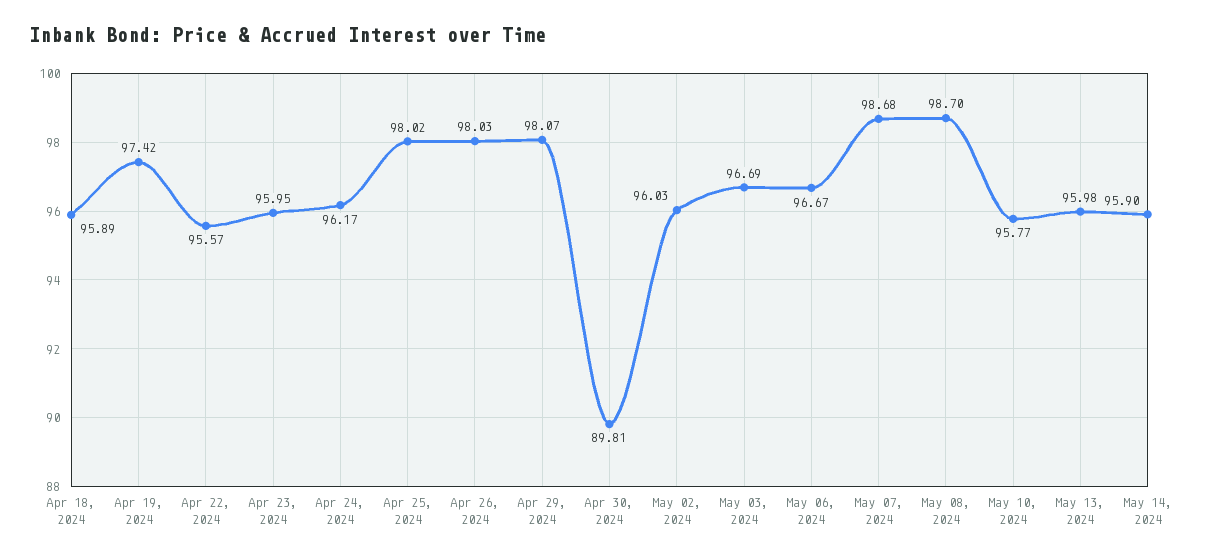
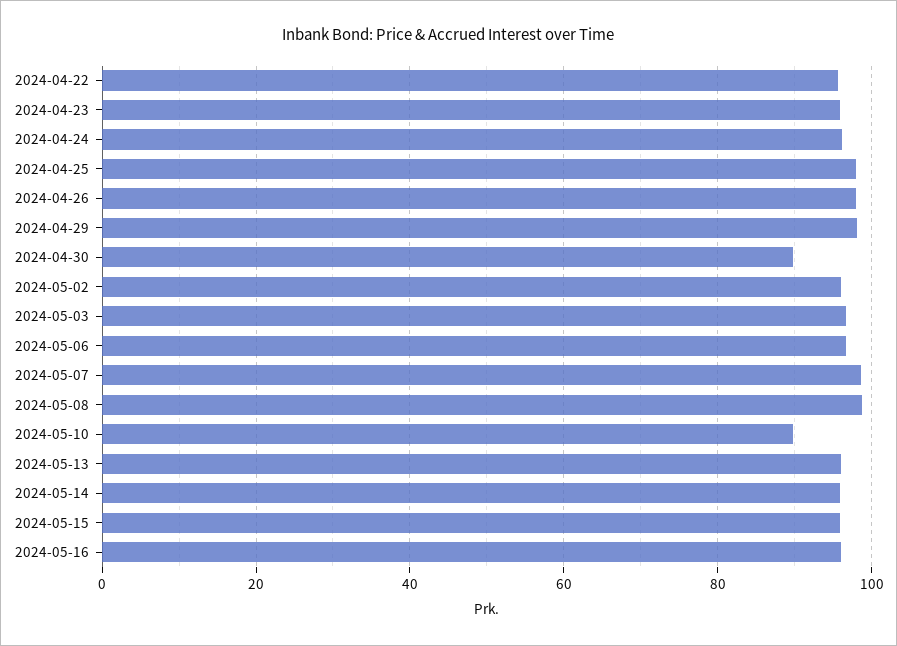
Apr 18, 2024: 95.89 -> none
Apr 19, 2024: 97.42 -> none
May 10, 2024: 95.77 -> 90
2024-05-15: none -> 96
2024-05-16: none -> 96

